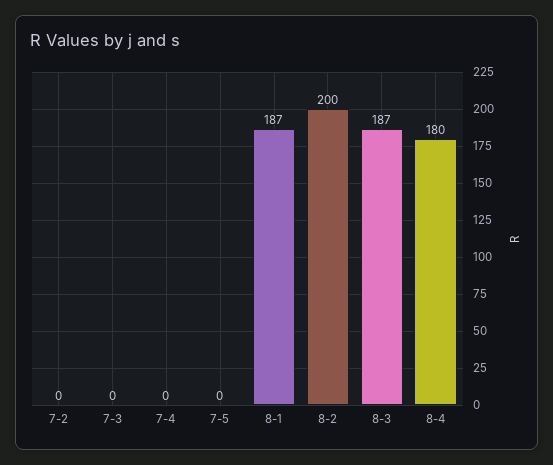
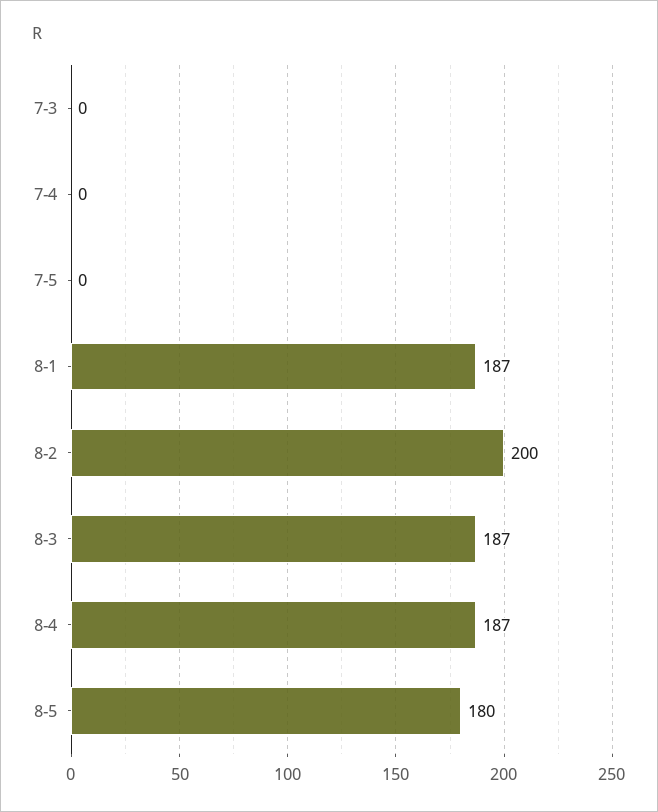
7-2: 0 -> none
8-4: 180 -> 187
8-5: none -> 180

